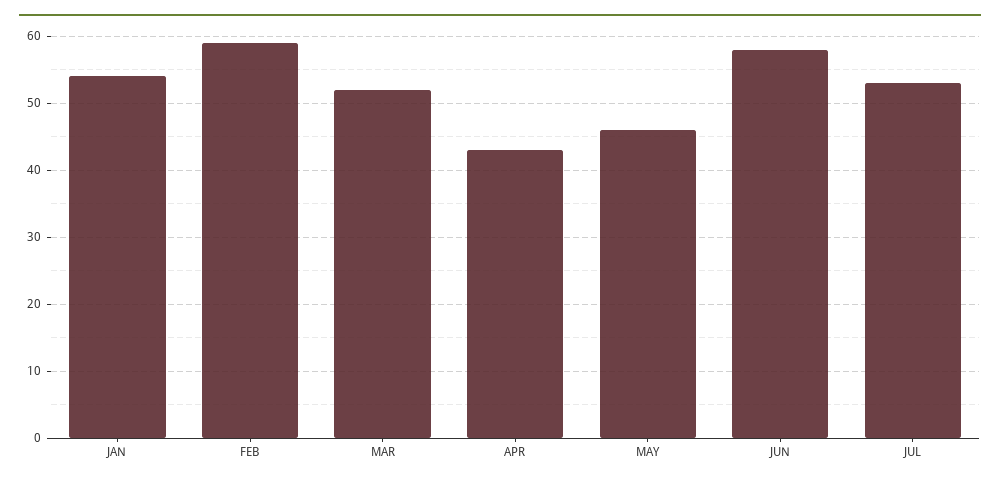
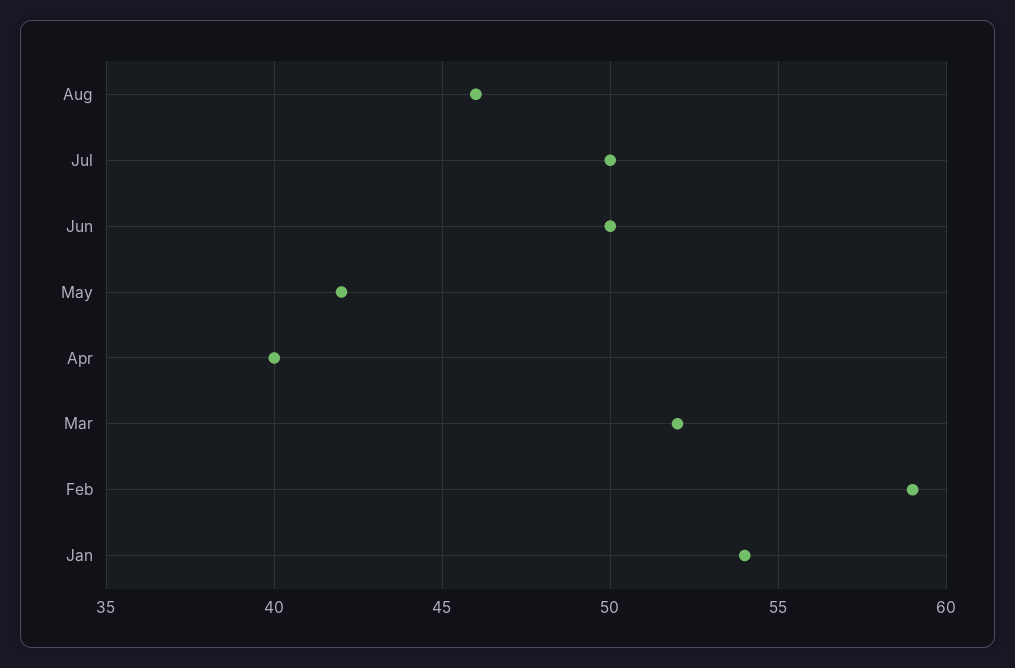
APR: 43 -> 40
MAY: 46 -> 42
JUN: 58 -> 50
JUL: 53 -> 50
Aug: none -> 46

